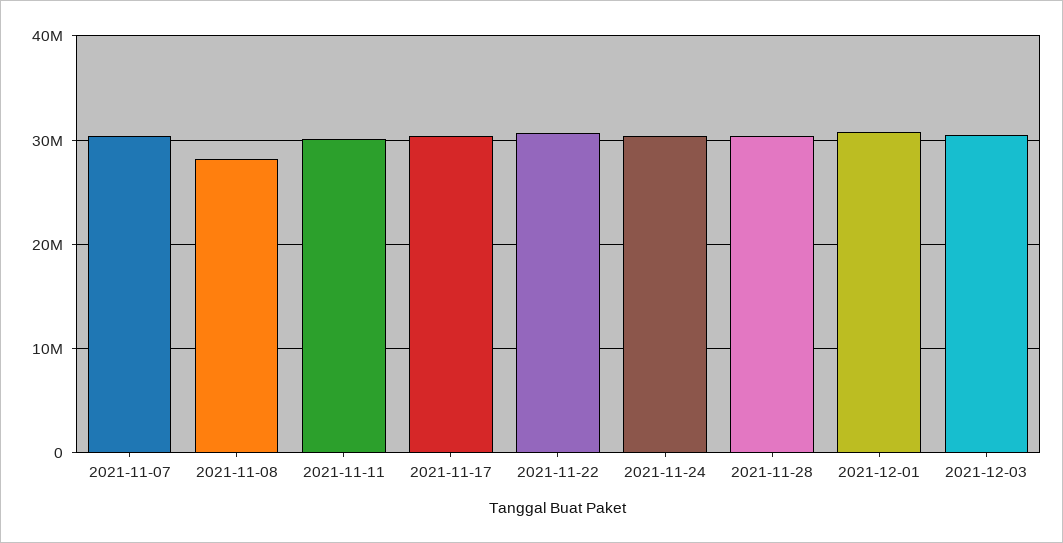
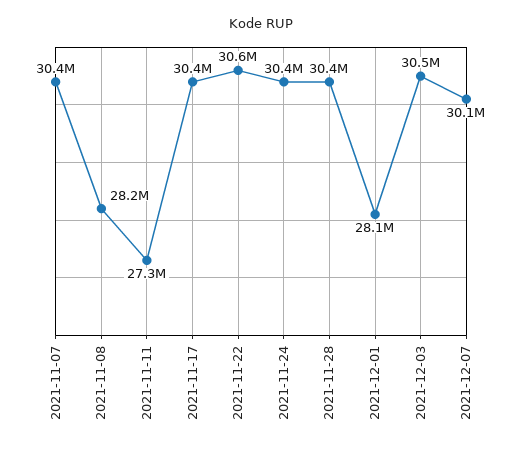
2021-11-11: 30000000 -> 27300000
2021-12-01: 31000000 -> 28100000
2021-12-07: none -> 30100000

